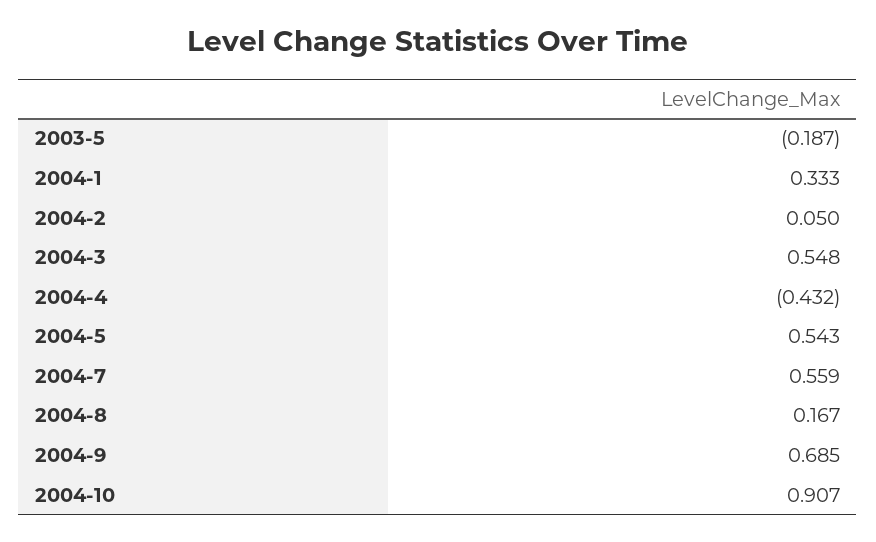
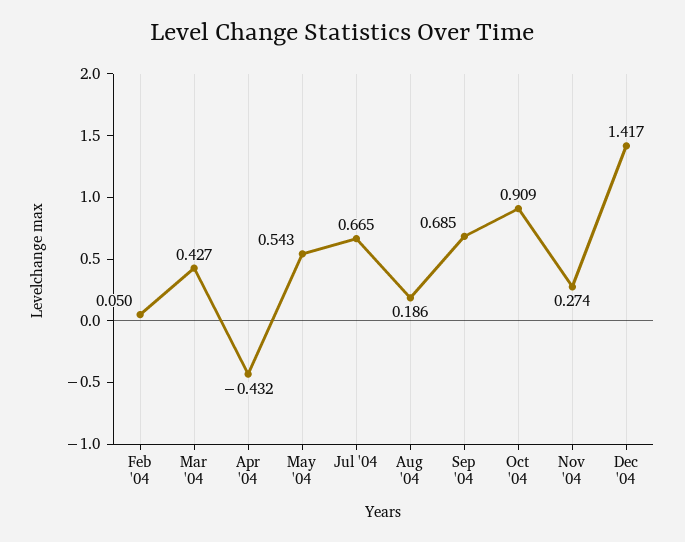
2003-5: -0.187 -> none
2004-1: 0.333 -> none
2004-3: 0.548 -> 0.427
2004-7: 0.559 -> 0.665
2004-8: 0.167 -> 0.186
2004-10: 0.907 -> 0.909
Nov '04: none -> 0.274
Dec '04: none -> 1.417

